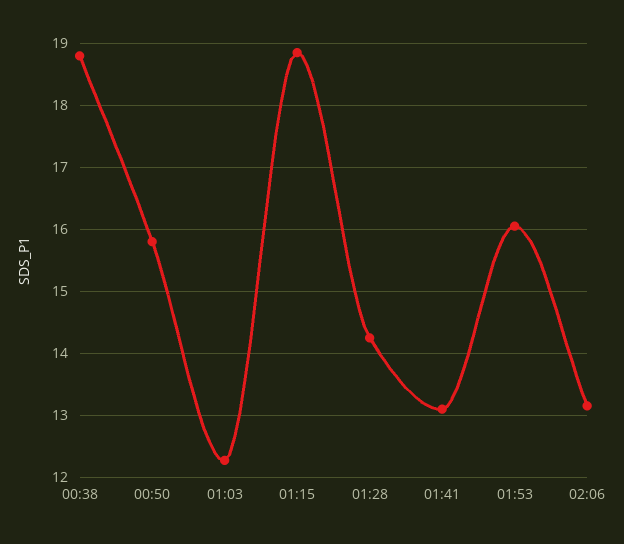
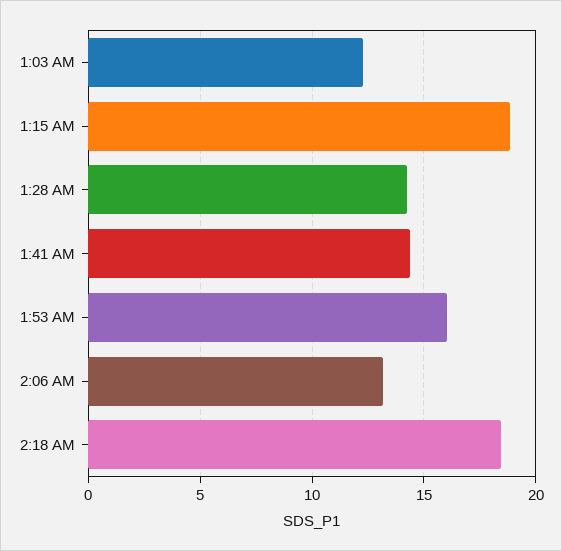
00:38: 18.8 -> none
00:50: 15.8 -> none
01:41: 13.1 -> 14.5
2:18 AM: none -> 18.5

